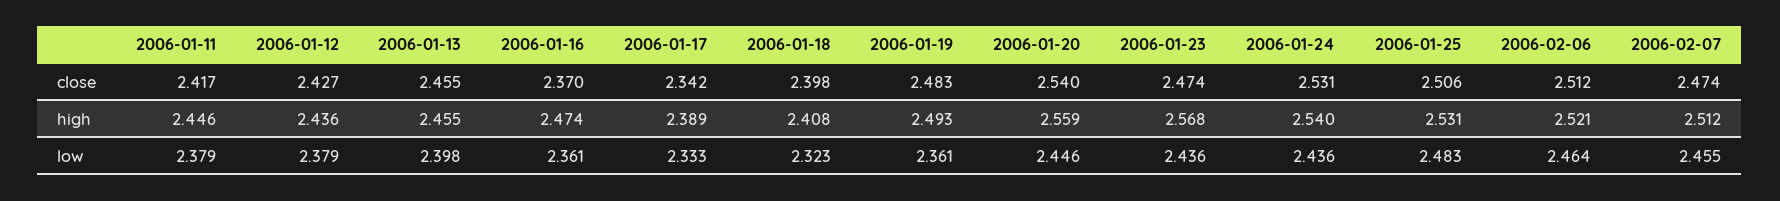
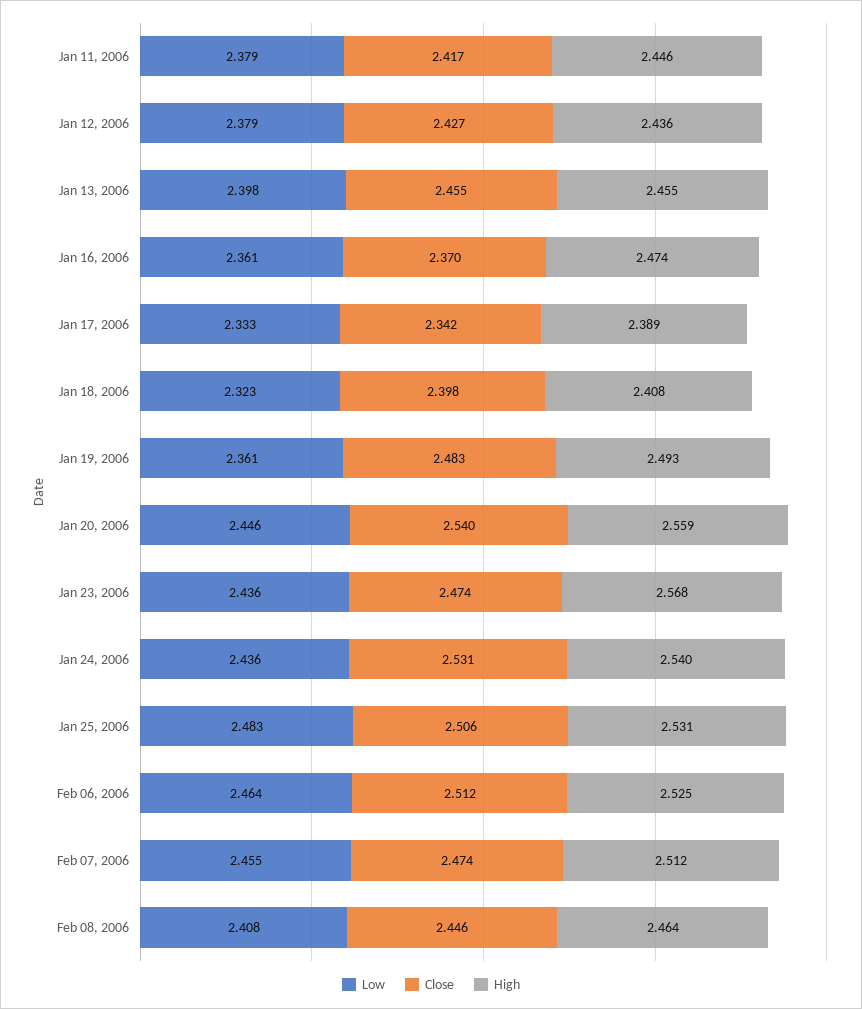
high, 2006-02-06: 2.521 -> 2.525
low, Feb 08, 2006: none -> 2.408
close, Feb 08, 2006: none -> 2.446
high, Feb 08, 2006: none -> 2.464

